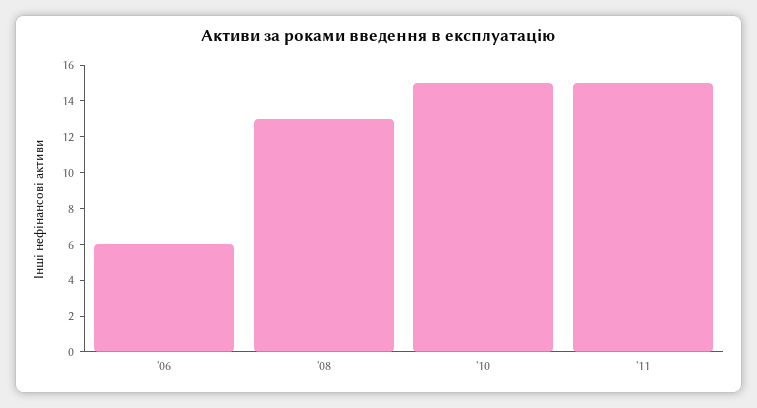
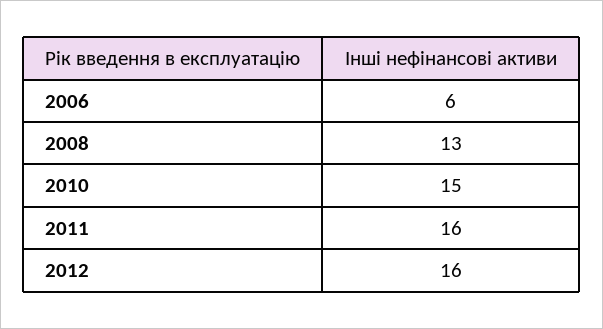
'11: 15 -> 16
2012: none -> 16

